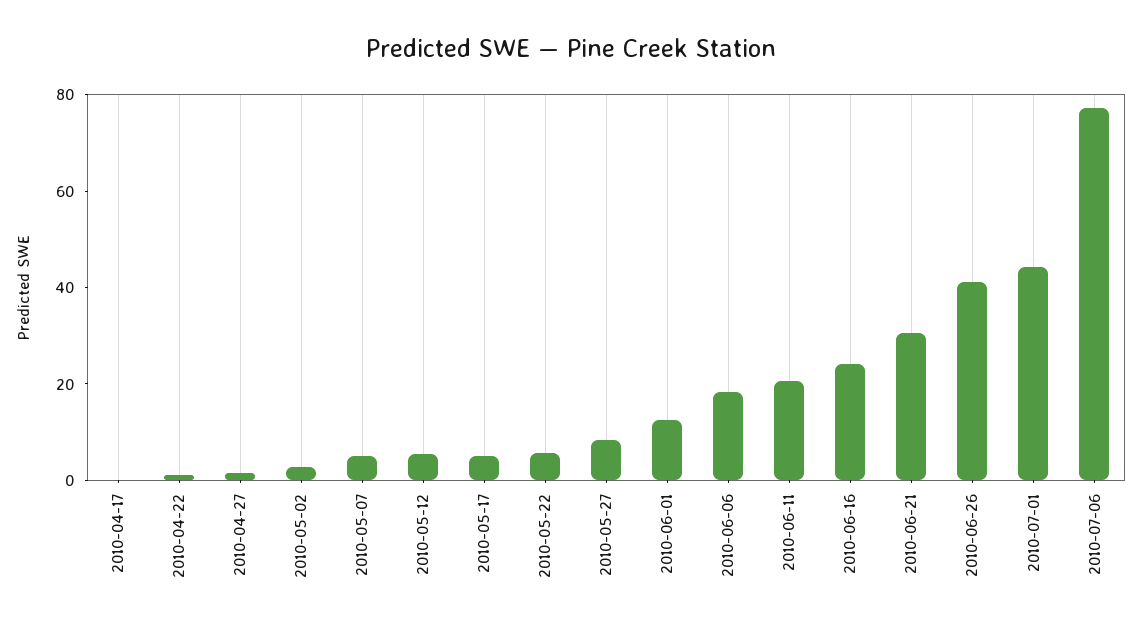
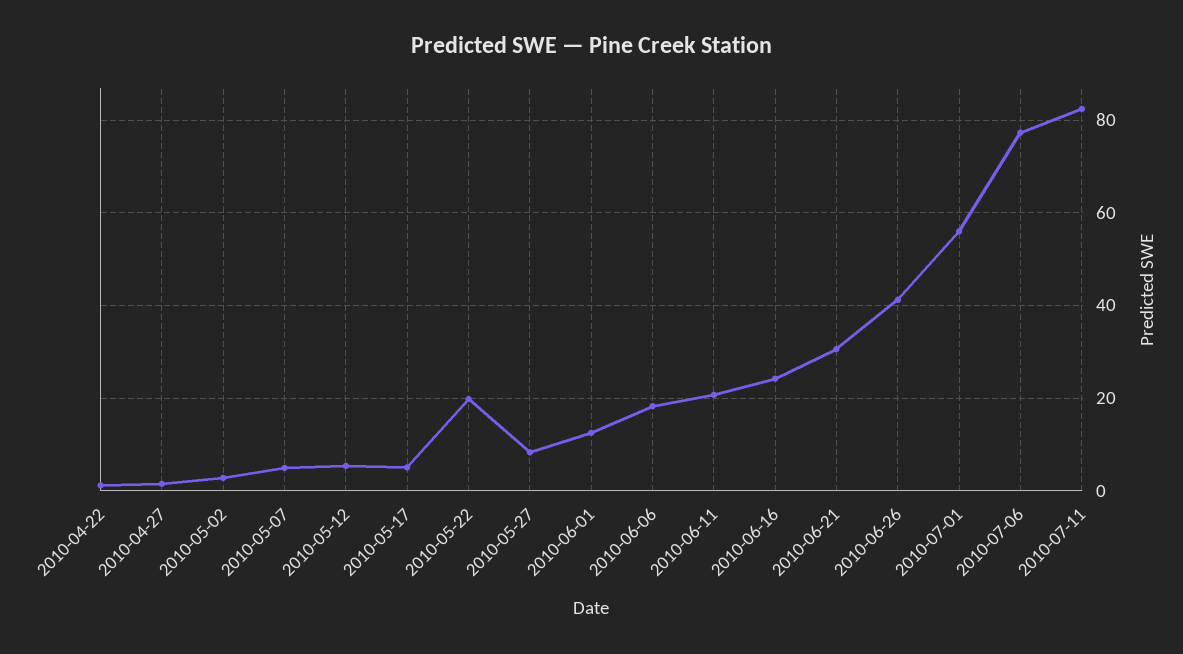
2010-04-17: 0 -> none
2010-05-22: 5 -> 20
2010-07-01: 45 -> 56
2010-07-11: none -> 82

